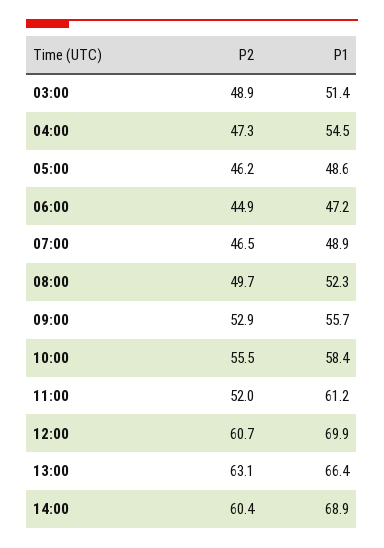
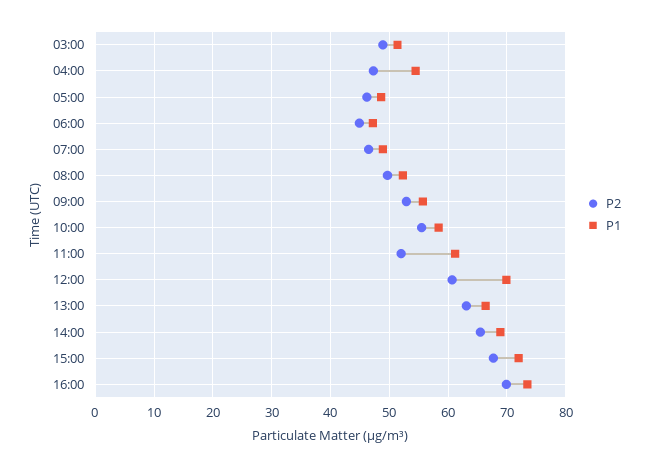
P2, 14:00: 60.4 -> 66
P2, 15:00: none -> 68
P1, 15:00: none -> 72
P2, 16:00: none -> 70
P1, 16:00: none -> 74

